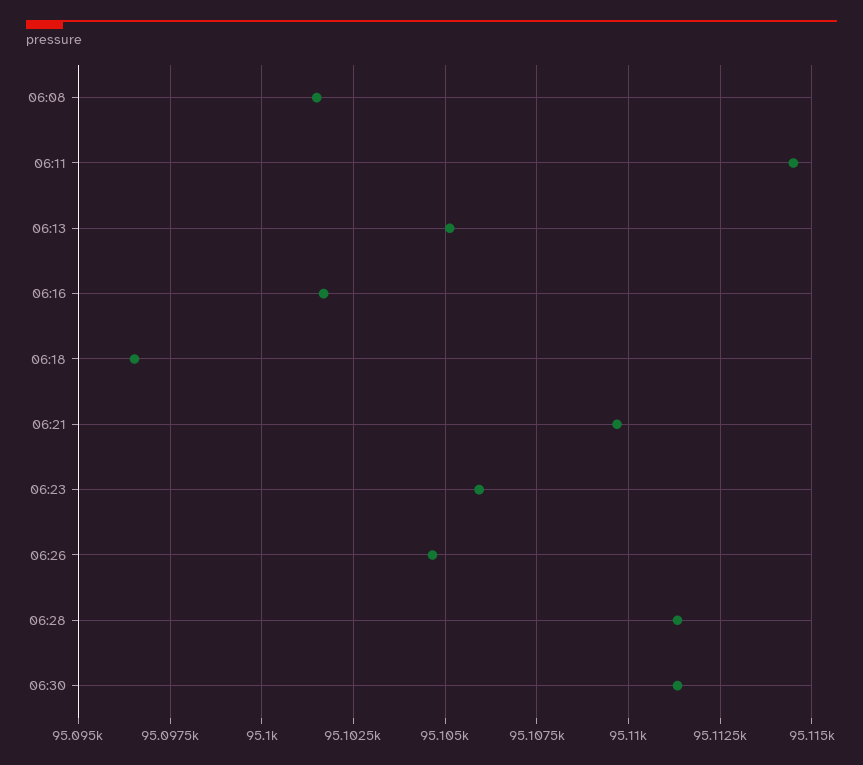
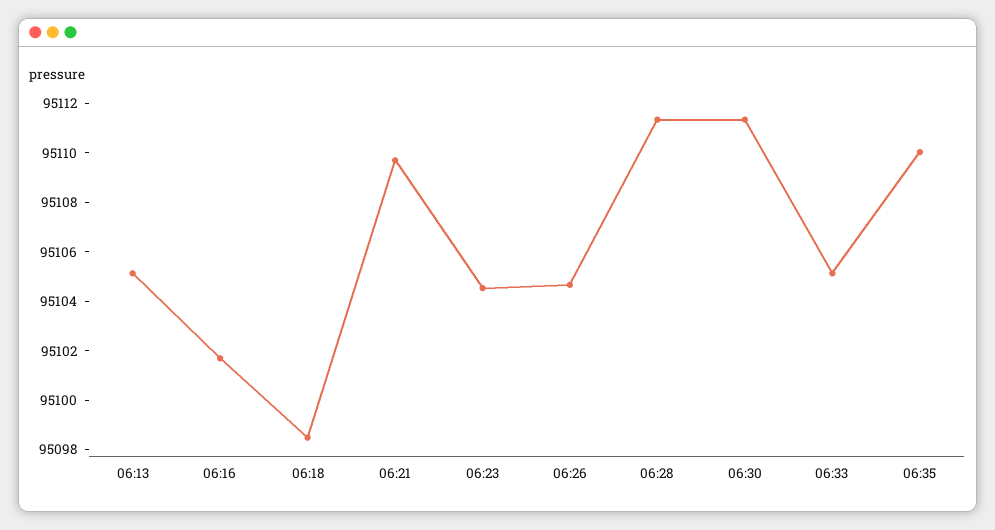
06:08: 95101.5 -> none
06:11: 95114.5 -> none
06:18: 95096.5 -> 95098.5
06:23: 95106 -> 95104.5
06:33: none -> 95105
06:35: none -> 95110

